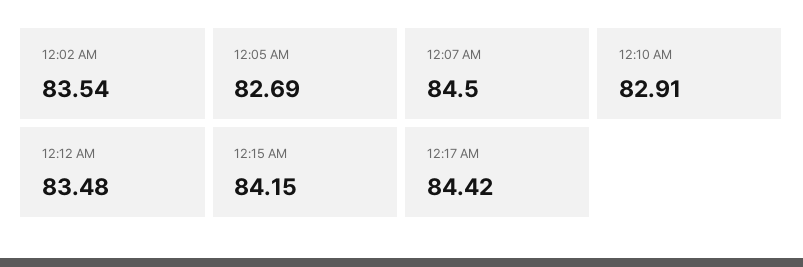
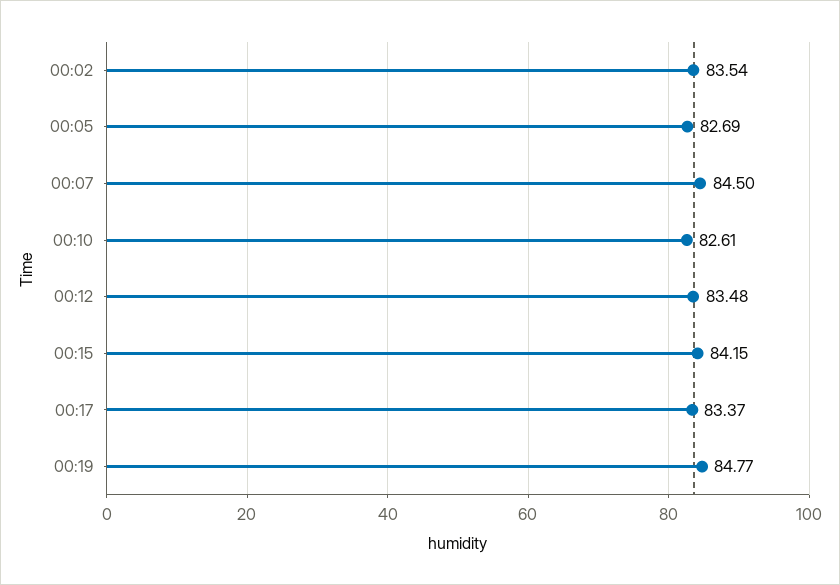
12:10 AM: 82.91 -> 82.61
12:17 AM: 84.42 -> 83.37
00:19: none -> 84.77

